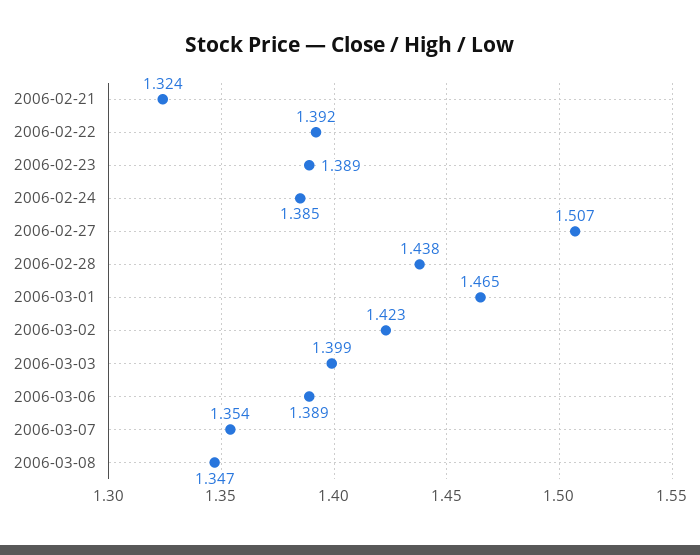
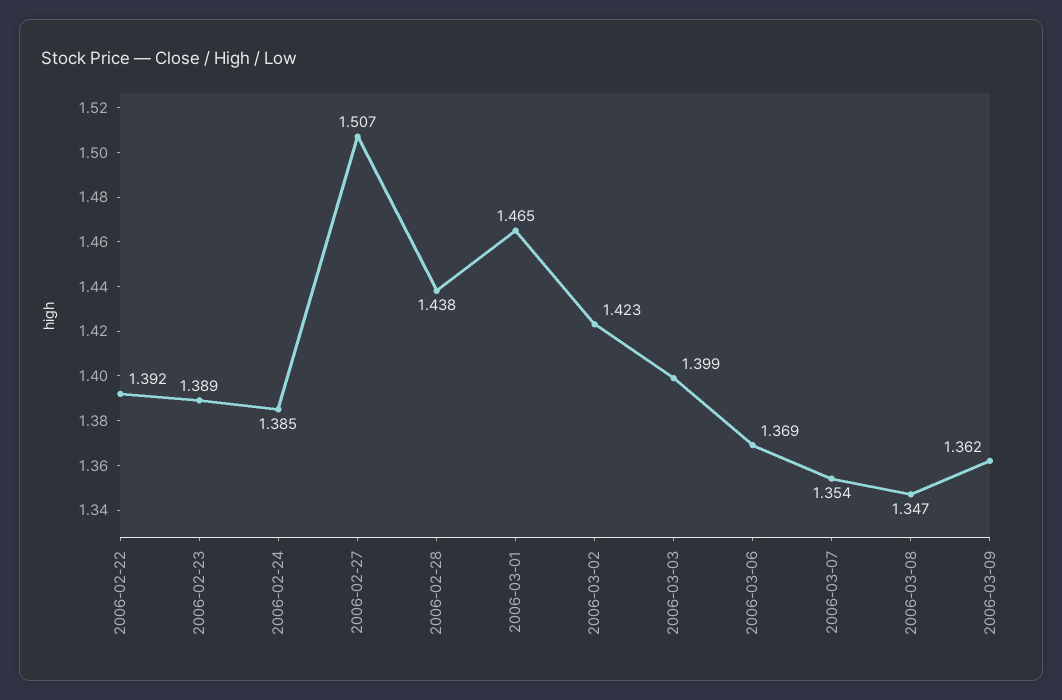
2006-02-21: 1.324 -> none
2006-03-06: 1.389 -> 1.369
2006-03-09: none -> 1.362

